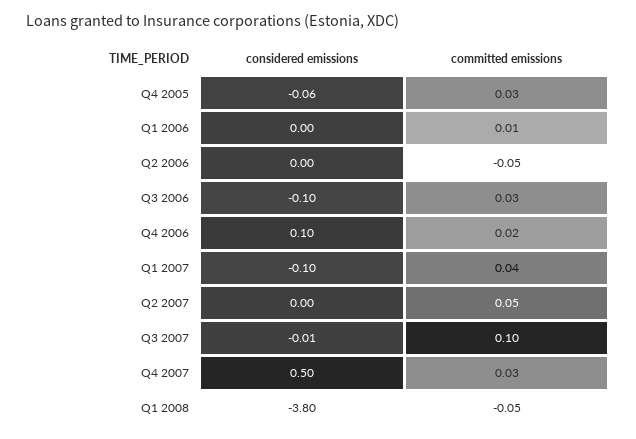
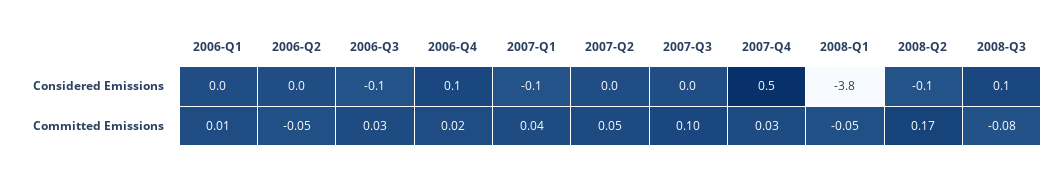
considered emissions, Q4 2005: -0.06 -> none
committed emissions, Q4 2005: 0.03 -> none
considered emissions, Q3 2007: -0.01 -> 0
considered emissions, 2008-Q2: none -> -0.1
considered emissions, 2008-Q3: none -> 0.1
committed emissions, 2008-Q2: none -> 0.17
committed emissions, 2008-Q3: none -> -0.08

